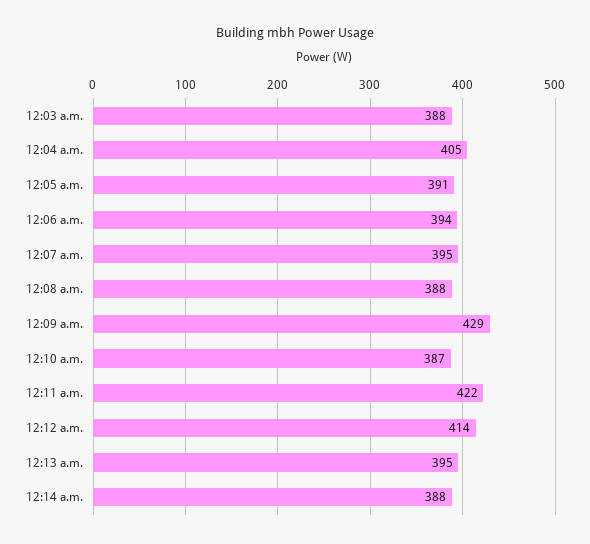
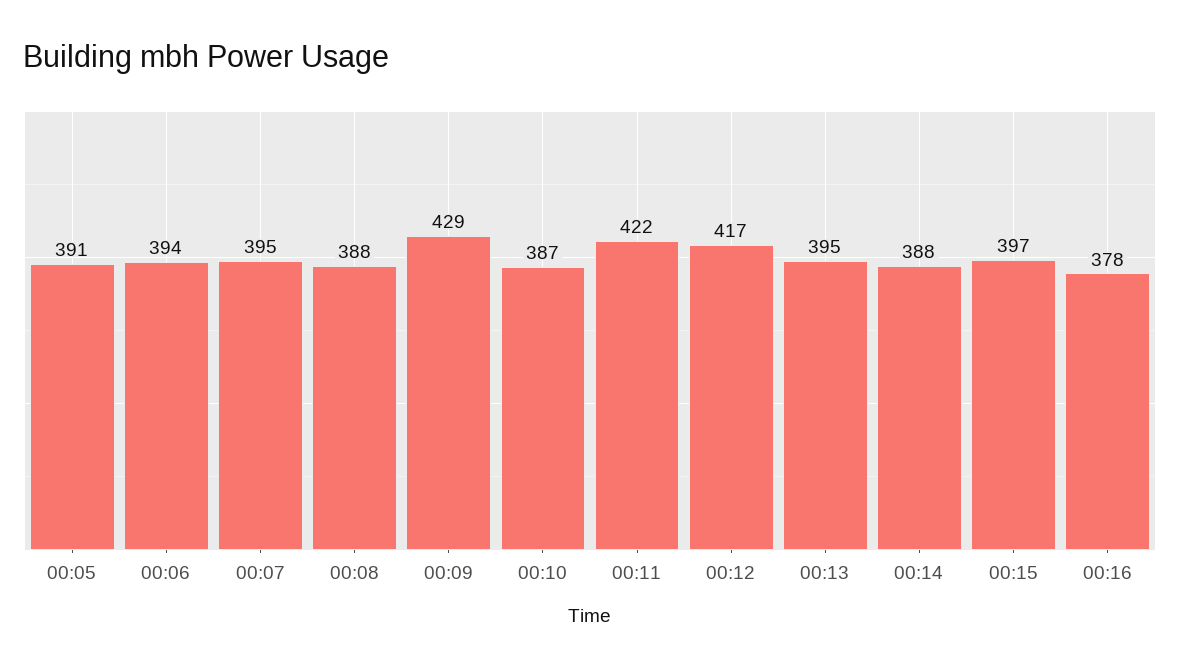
12:03 a.m.: 388 -> none
12:04 a.m.: 405 -> none
12:12 a.m.: 414 -> 417
00:15: none -> 397
00:16: none -> 378

